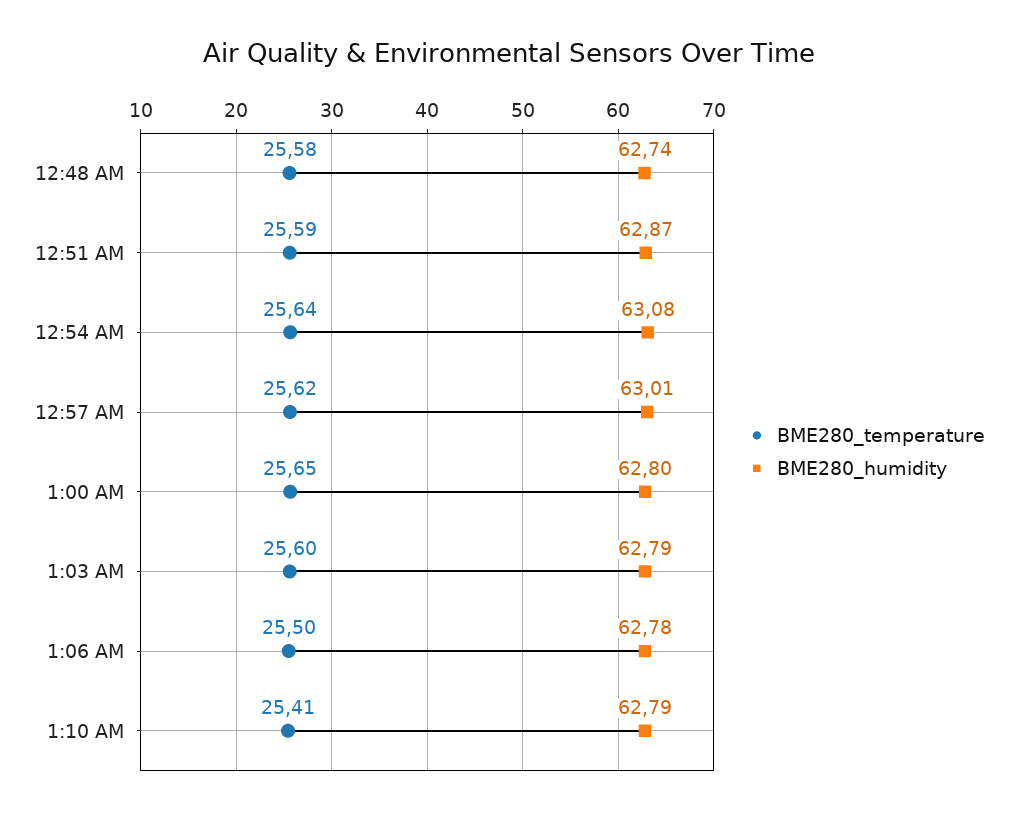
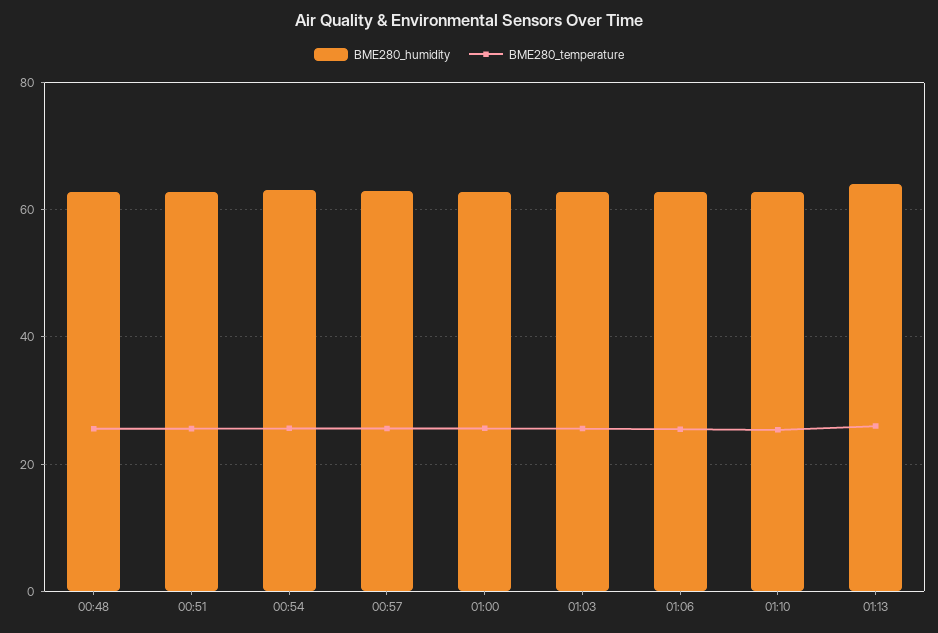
BME280_humidity, 01:13: none -> 64
BME280_temperature, 01:13: none -> 26

